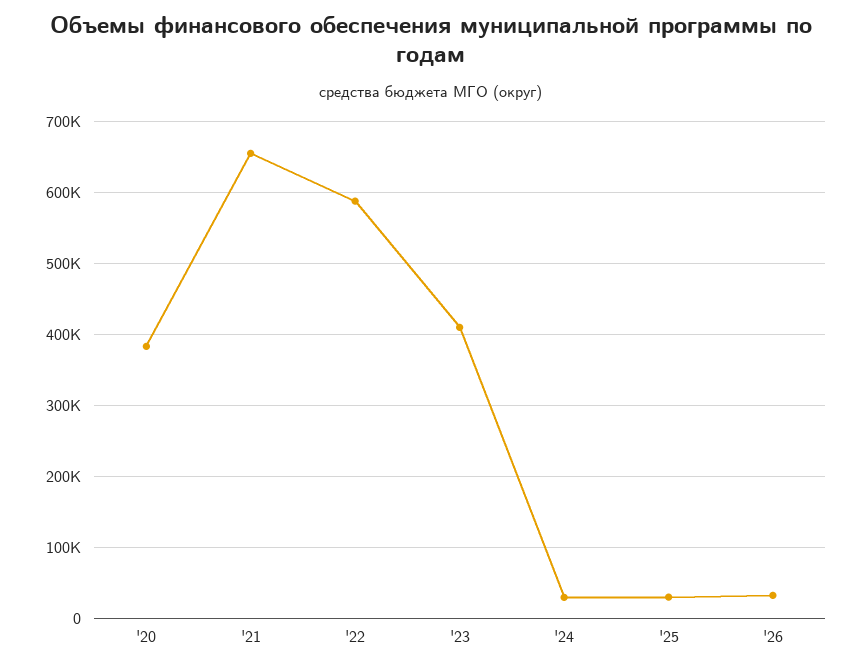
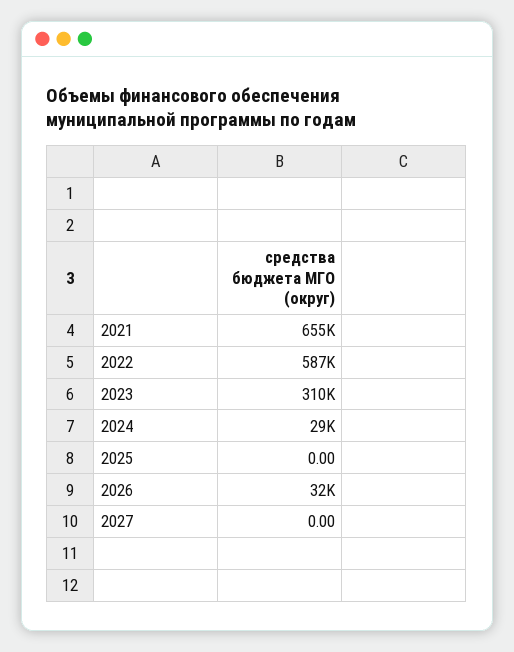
'20: 380000 -> none
'23: 410000 -> 310000
'25: 30000 -> 0
2027: none -> 0

